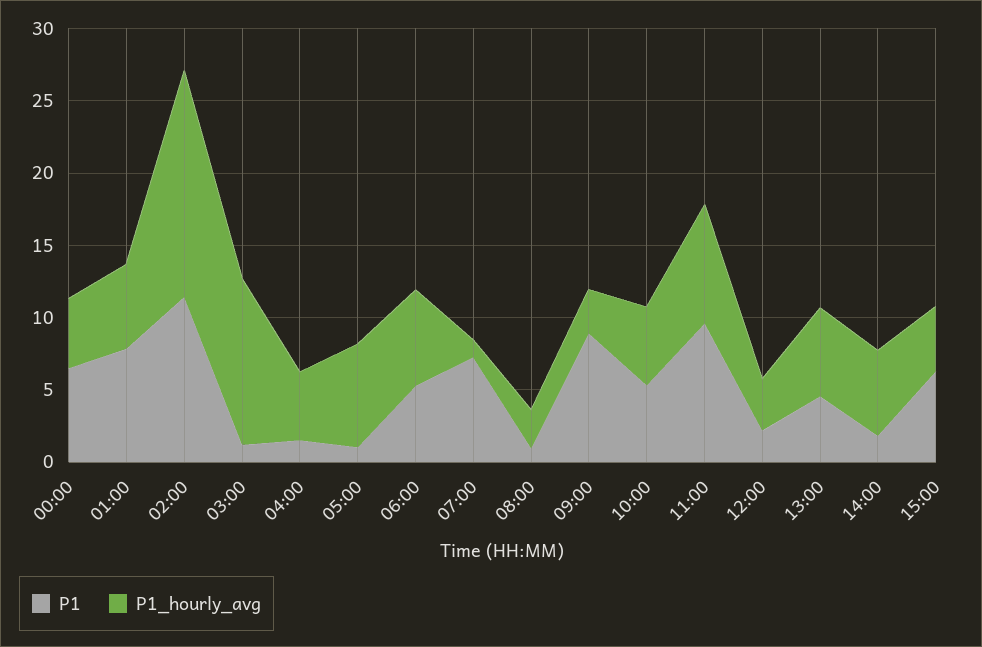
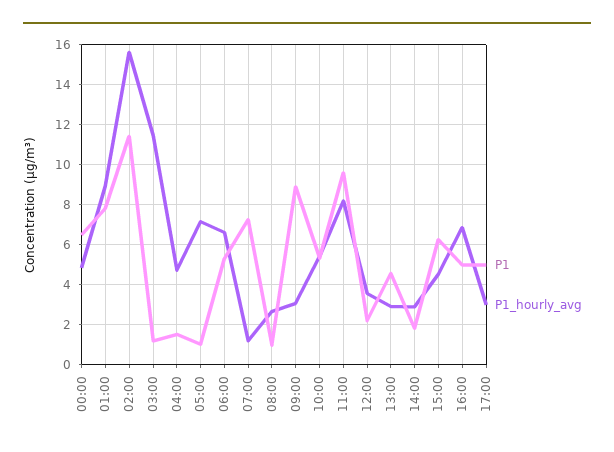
P1_hourly_avg, 01:00: 6 -> 9
P1_hourly_avg, 13:00: 6 -> 3
P1_hourly_avg, 14:00: 6 -> 3
P1, 16:00: none -> 5
P1_hourly_avg, 16:00: none -> 7
P1, 17:00: none -> 5
P1_hourly_avg, 17:00: none -> 3

